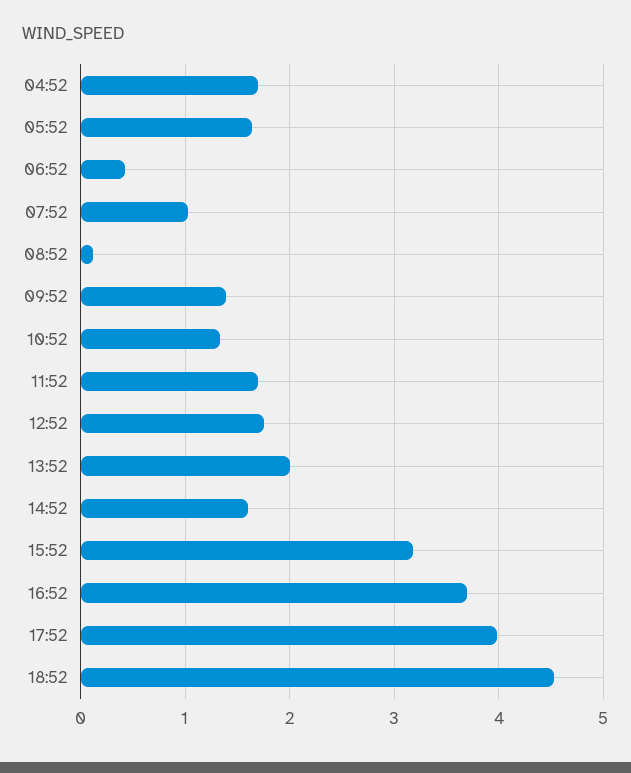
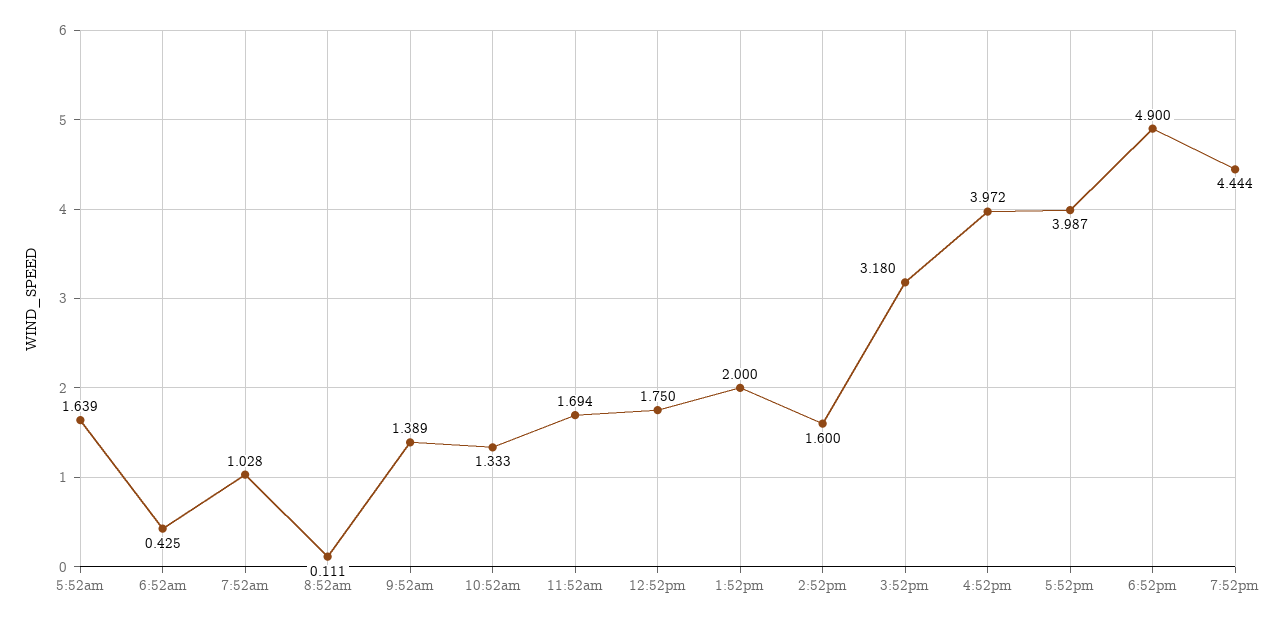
04:52: 1.7 -> none
16:52: 3.7 -> 3.972
18:52: 4.5 -> 4.9
7:52pm: none -> 4.444

